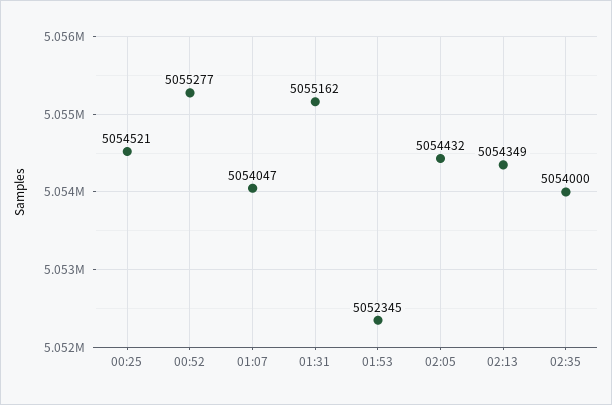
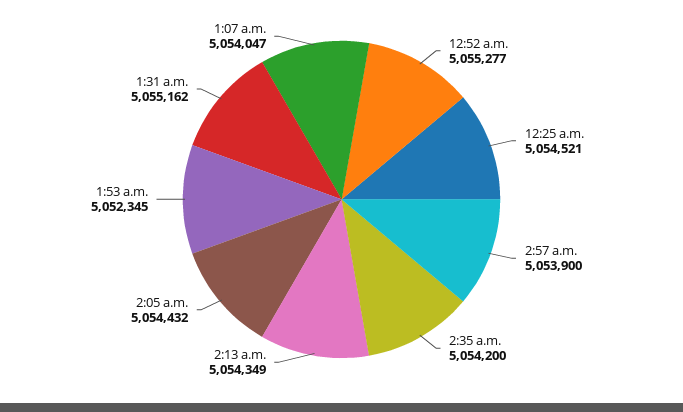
02:35: 5054000 -> 5054200
2:57 a.m.: none -> 5053900

